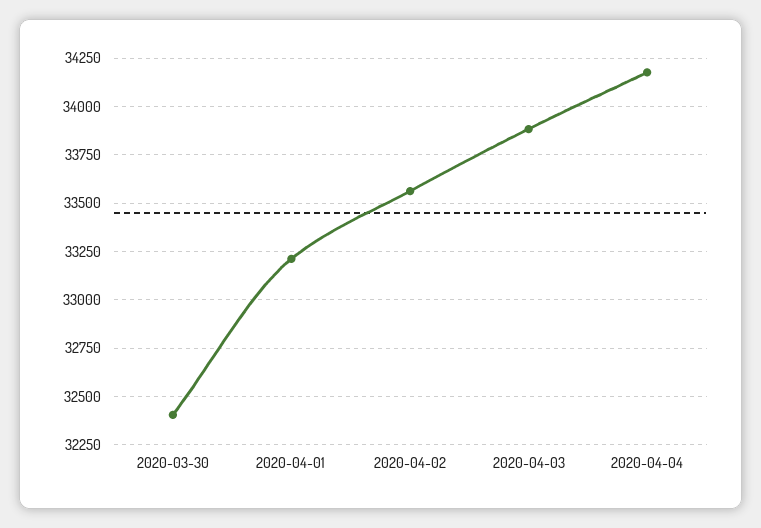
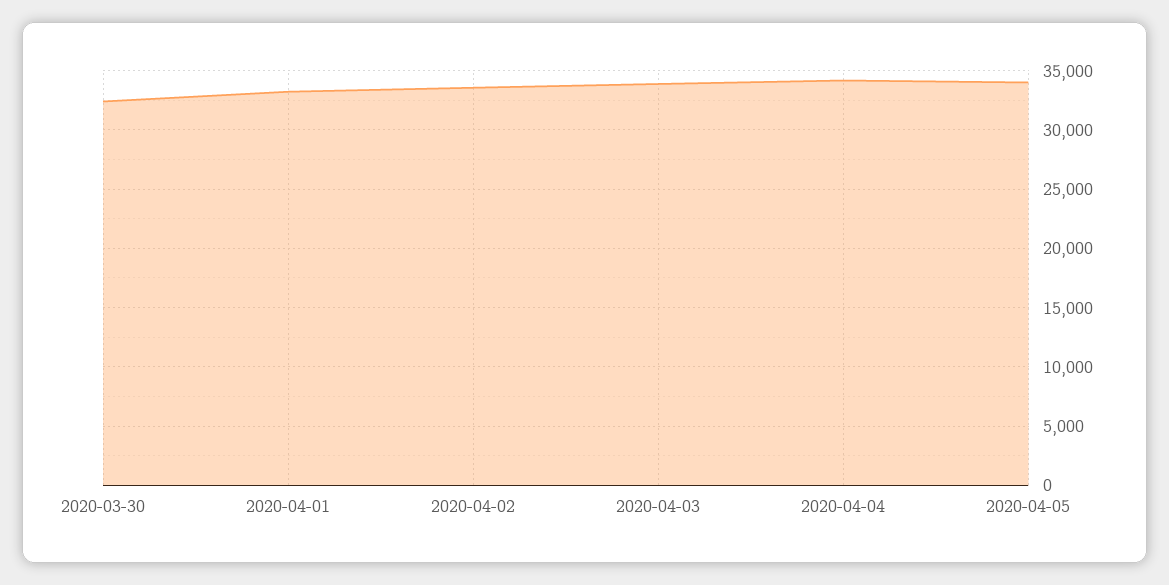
2020-04-05: none -> 34000

